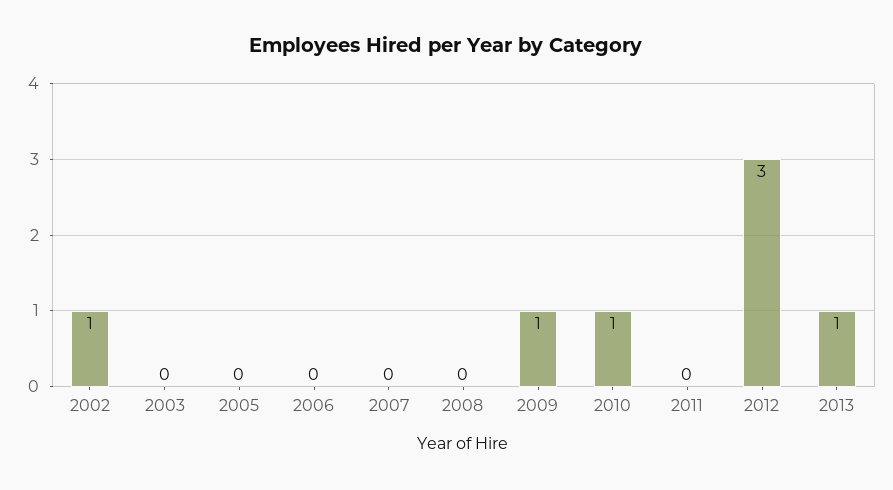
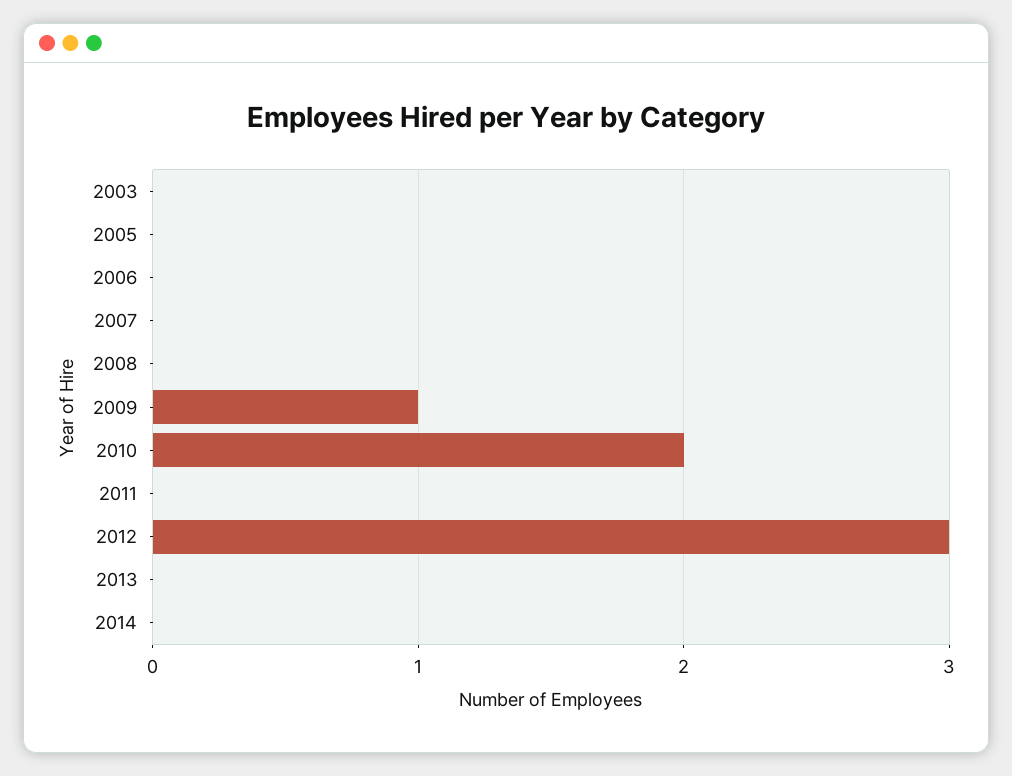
2002: 1 -> none
2010: 1 -> 2
2013: 1 -> 0
2014: none -> 0

